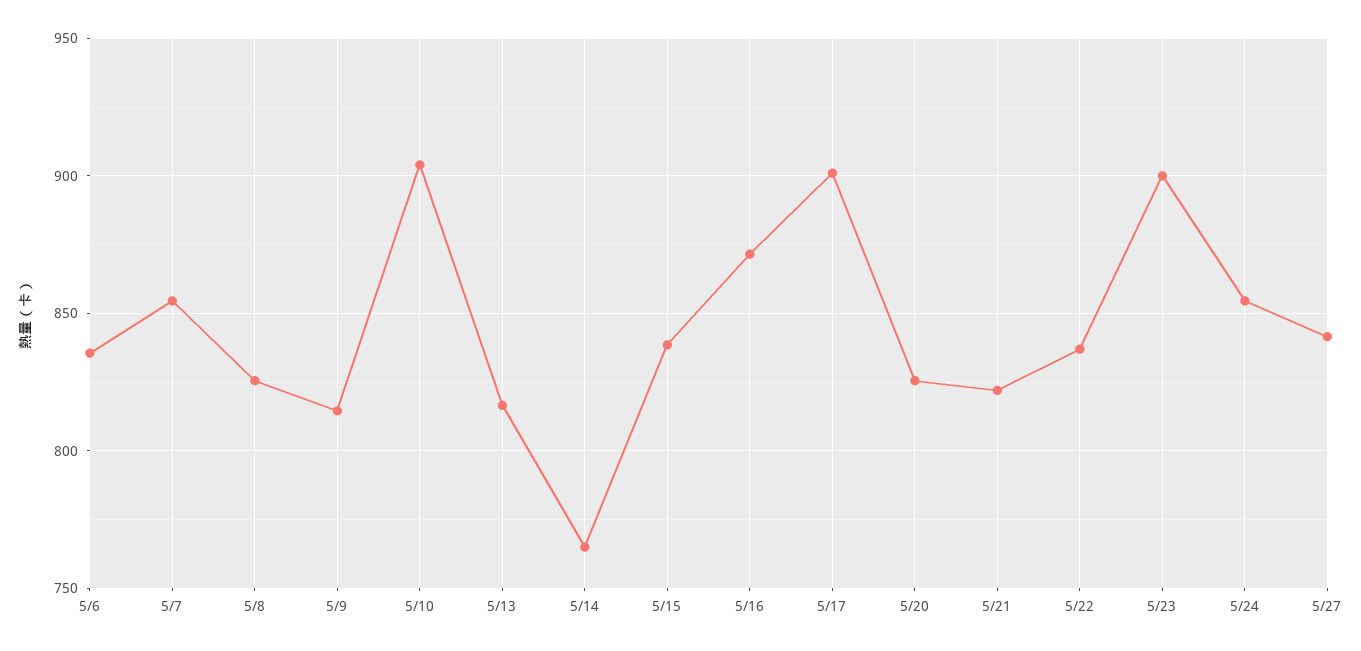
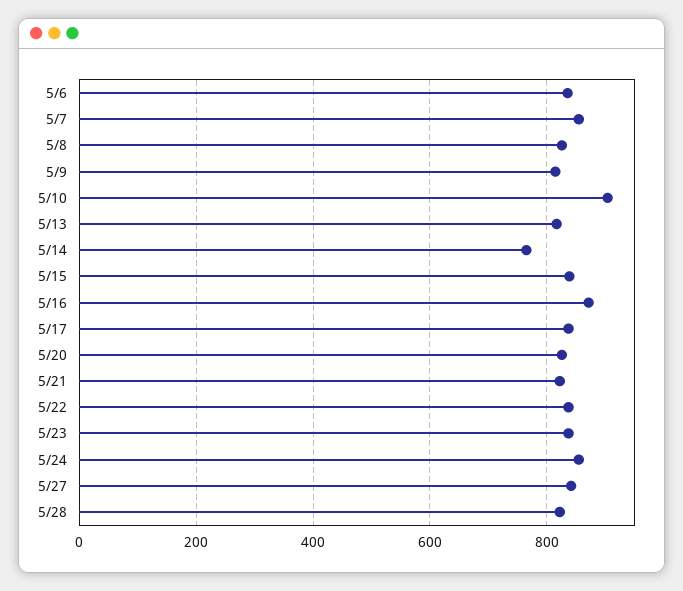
5/17: 900 -> 840
5/23: 900 -> 840
5/28: none -> 820

